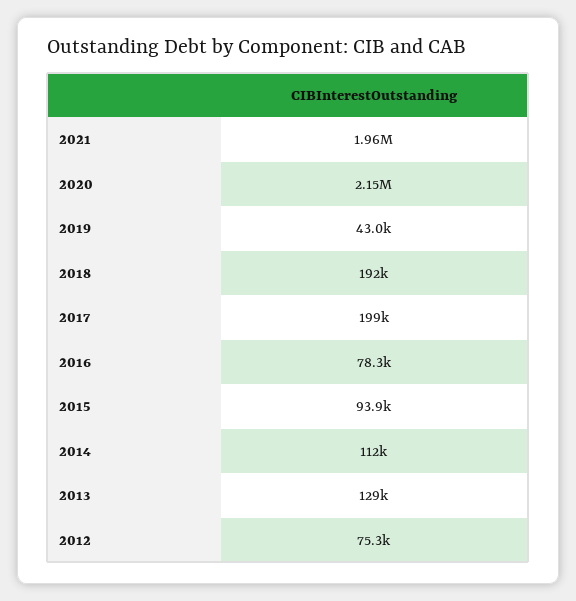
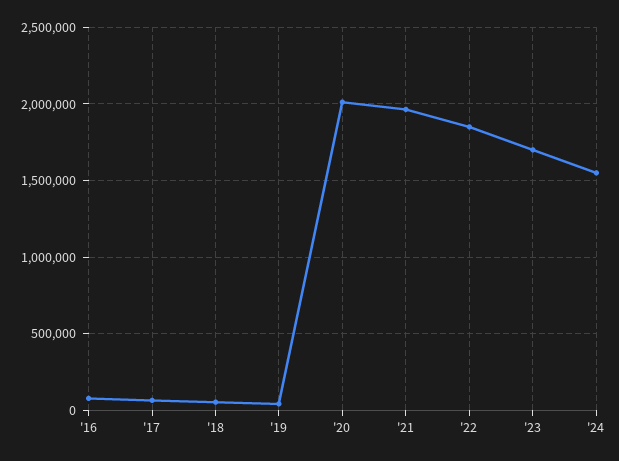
2020: 2150000 -> 2000000
2018: 192000 -> 50000
2017: 199000 -> 50000
2015: 93900 -> none
2014: 112000 -> none
2013: 129000 -> none
2012: 75300 -> none
'22: none -> 1850000
'23: none -> 1700000
'24: none -> 1550000

